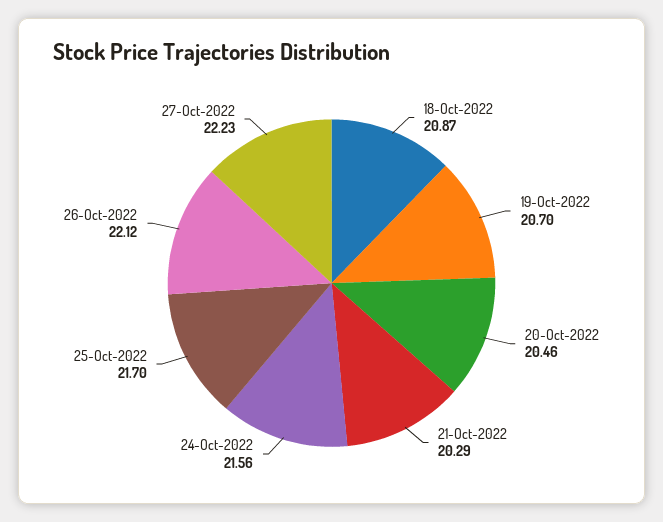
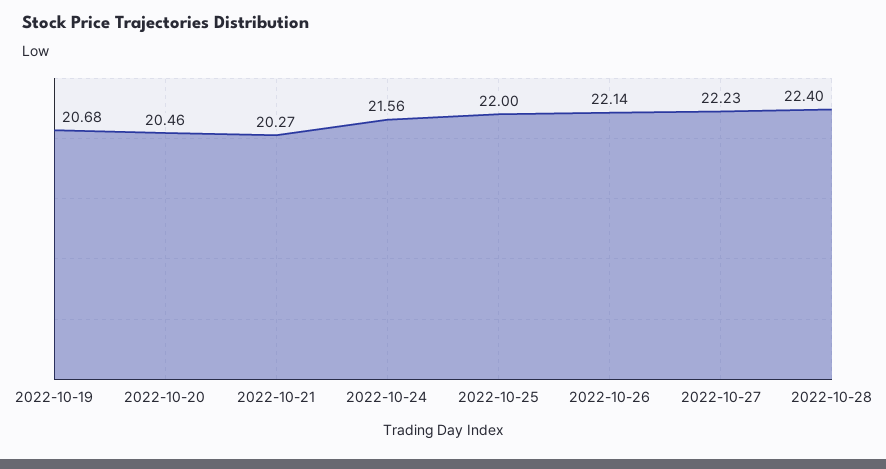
18-Oct-2022: 20.87 -> none
19-Oct-2022: 20.7 -> 20.68
21-Oct-2022: 20.29 -> 20.27
25-Oct-2022: 21.7 -> 22
26-Oct-2022: 22.12 -> 22.14
2022-10-28: none -> 22.4

